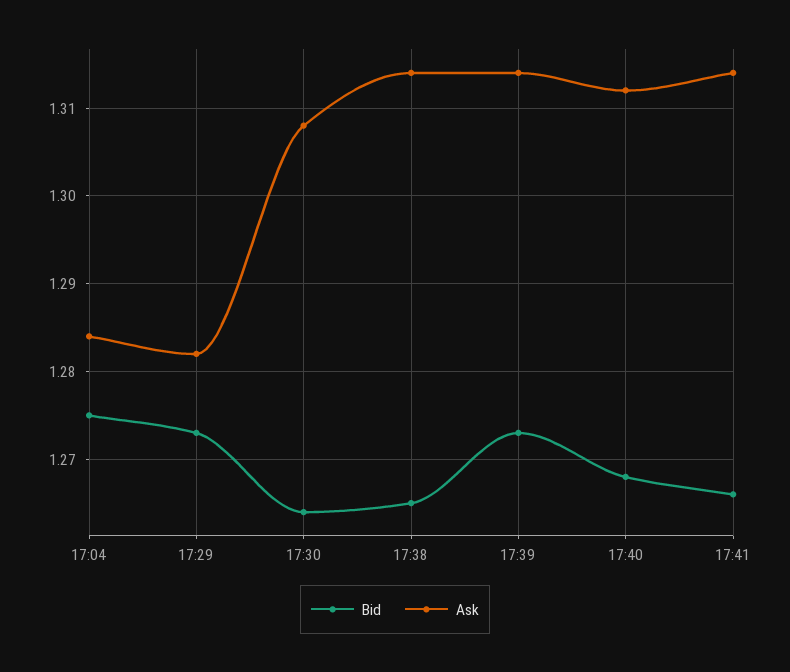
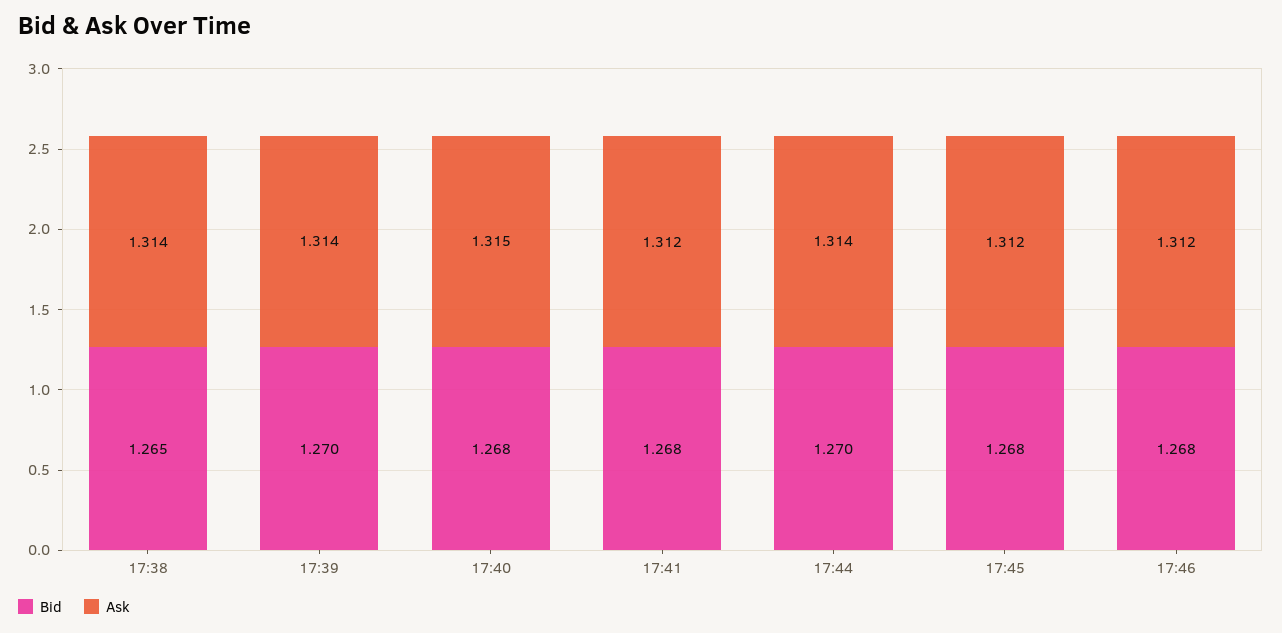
Bid, 17:04: 1.275 -> none
Ask, 17:04: 1.284 -> none
Bid, 17:29: 1.273 -> none
Ask, 17:29: 1.282 -> none
Bid, 17:30: 1.264 -> none
Ask, 17:30: 1.308 -> none
Bid, 17:39: 1.273 -> 1.27
Ask, 17:40: 1.312 -> 1.315
Bid, 17:41: 1.266 -> 1.268
Ask, 17:41: 1.314 -> 1.312
Bid, 17:44: none -> 1.27
Ask, 17:44: none -> 1.314
Bid, 17:45: none -> 1.268
Ask, 17:45: none -> 1.312
Bid, 17:46: none -> 1.268
Ask, 17:46: none -> 1.312

